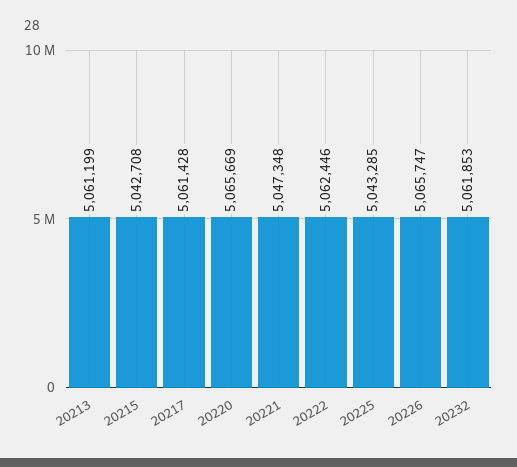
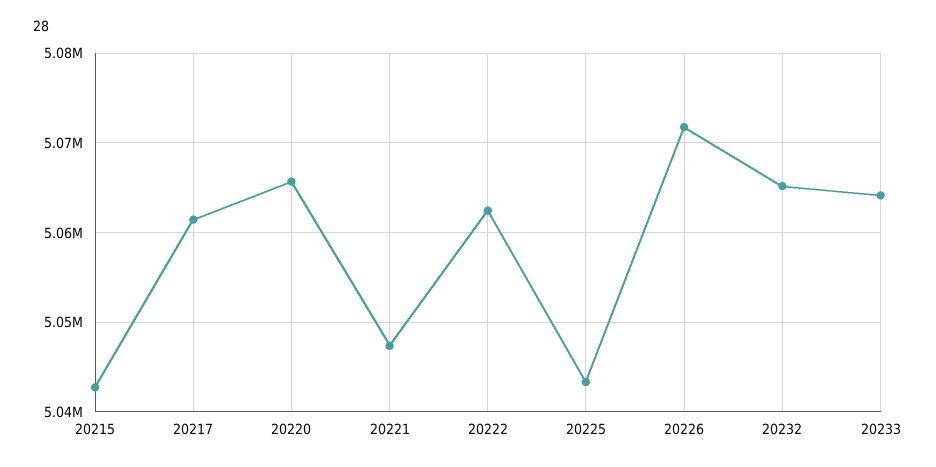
20213: 5061199 -> none
20226: 5065747 -> 5072000
20232: 5061853 -> 5065000
20233: none -> 5064000

